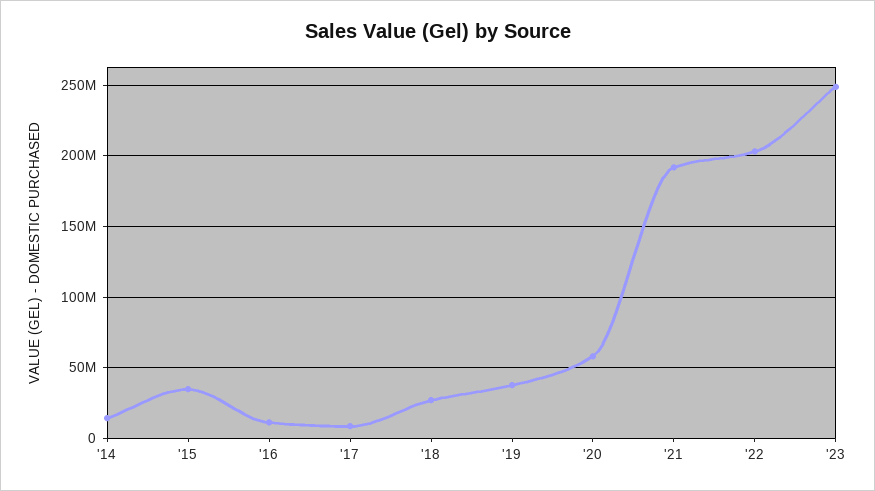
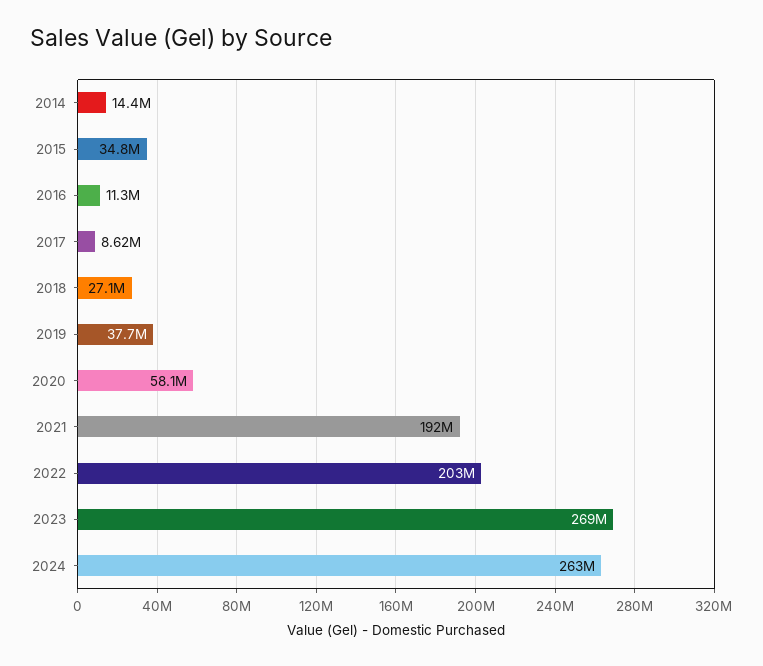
'23: 250000000 -> 269000000
2024: none -> 263000000

